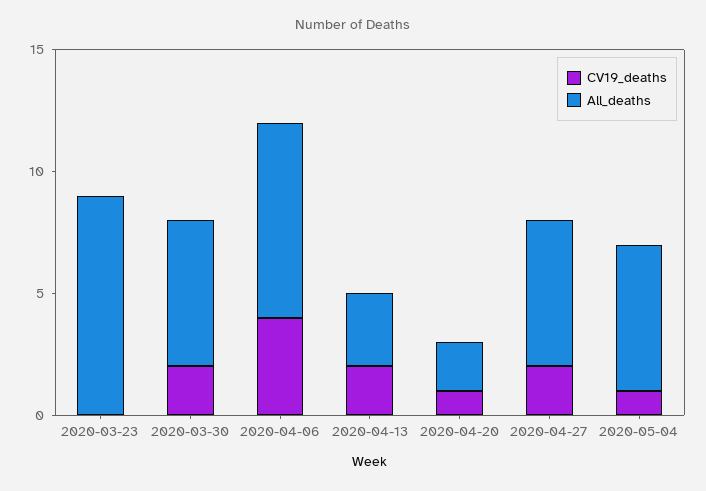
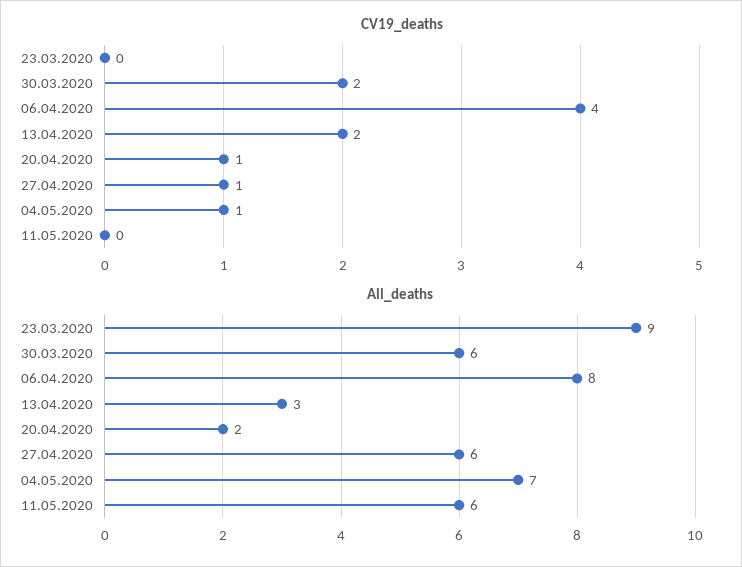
CV19_deaths, 2020-04-27: 2 -> 1
All_deaths, 2020-05-04: 6 -> 7
CV19_deaths, 11.05.2020: none -> 0
All_deaths, 11.05.2020: none -> 6

